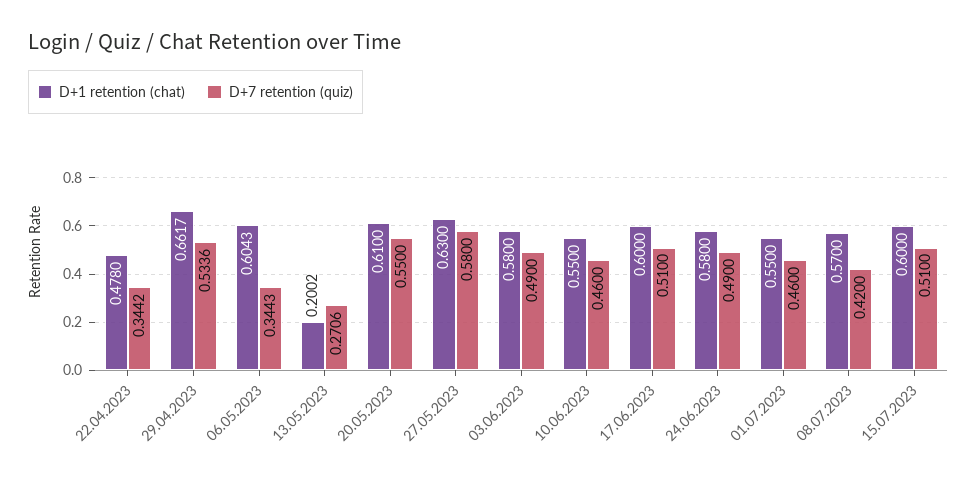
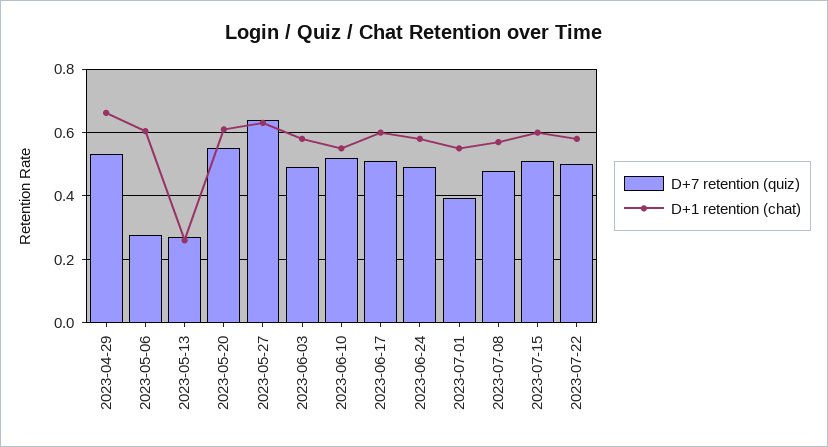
D+1 retention (chat), 22.04.2023: 0.478 -> none
D+7 retention (quiz), 22.04.2023: 0.3442 -> none
D+7 retention (quiz), 06.05.2023: 0.3443 -> 0.28
D+1 retention (chat), 13.05.2023: 0.2002 -> 0.26
D+7 retention (quiz), 27.05.2023: 0.58 -> 0.64
D+7 retention (quiz), 10.06.2023: 0.46 -> 0.52
D+7 retention (quiz), 01.07.2023: 0.46 -> 0.4
D+7 retention (quiz), 08.07.2023: 0.42 -> 0.48
D+7 retention (quiz), 2023-07-22: none -> 0.5
D+1 retention (chat), 2023-07-22: none -> 0.58

